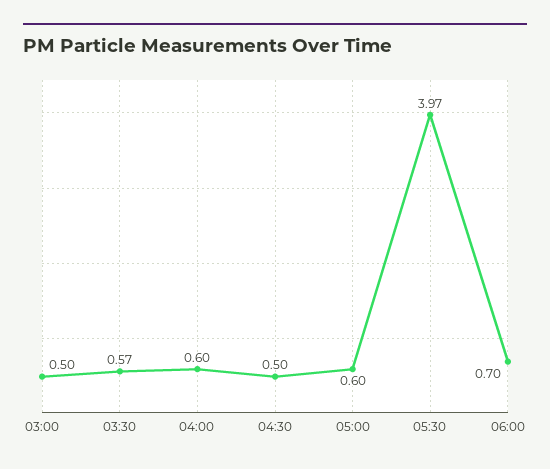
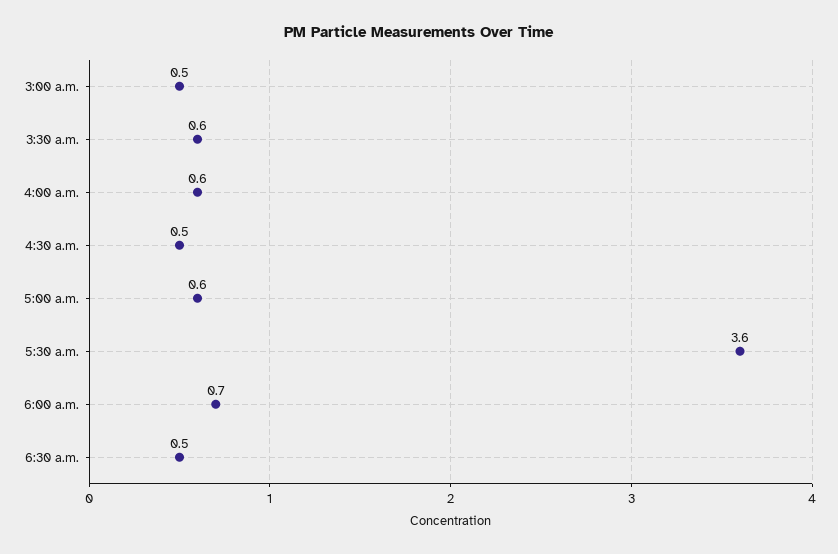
05:30: 3.97 -> 3.6
6:30 a.m.: none -> 0.5

